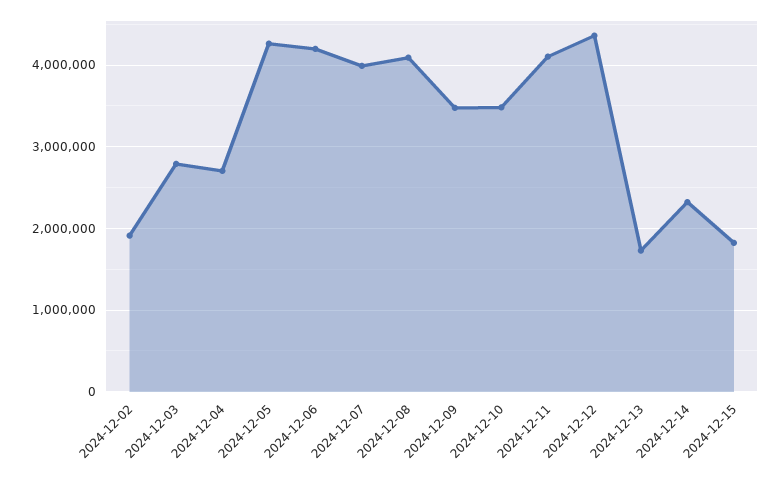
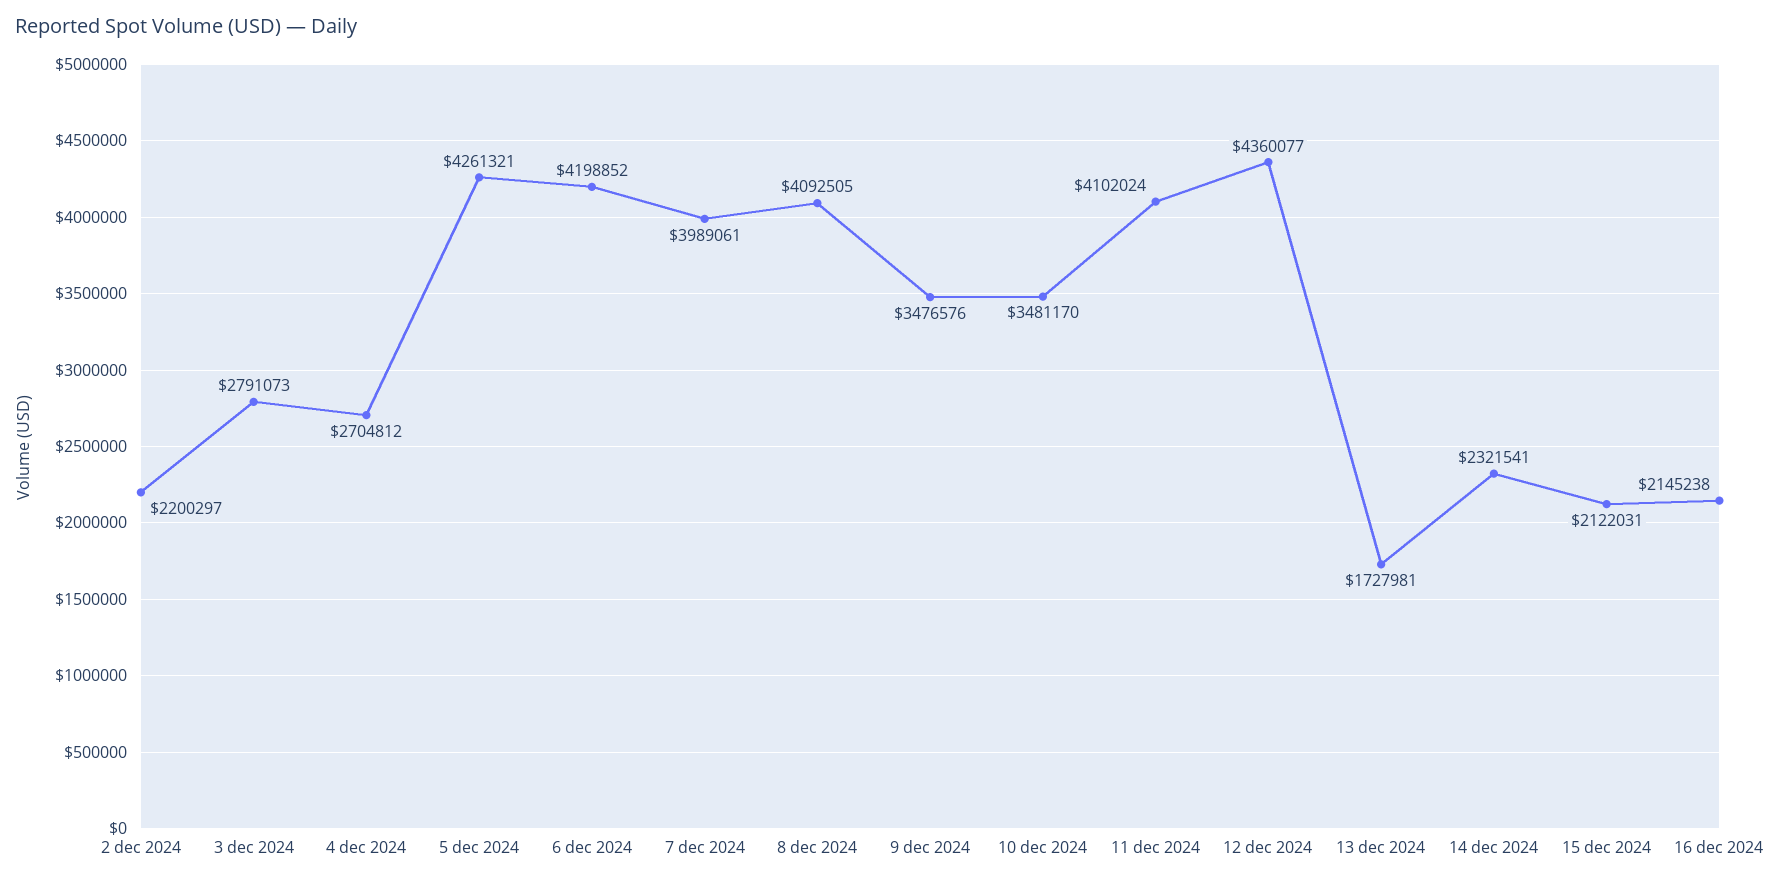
2024-12-02: 1900000 -> 2200297
2024-12-15: 1800000 -> 2122031
16 dec 2024: none -> 2145238

